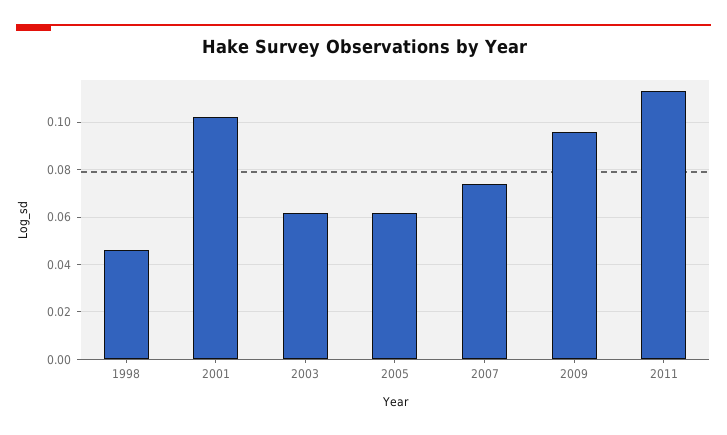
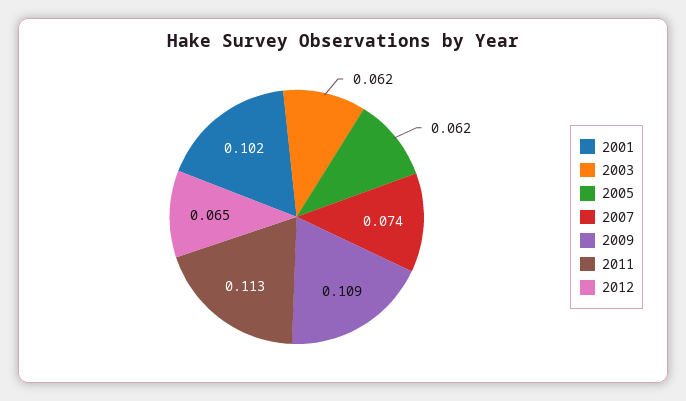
1998: 0.045 -> none
2009: 0.095 -> 0.109
2012: none -> 0.065

